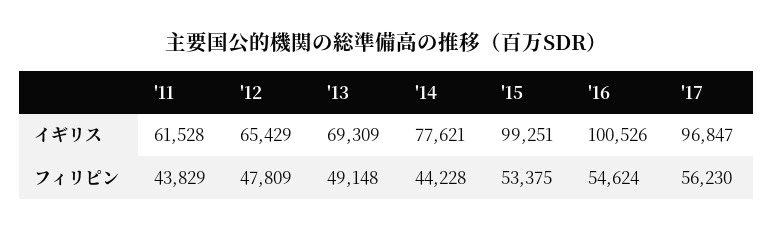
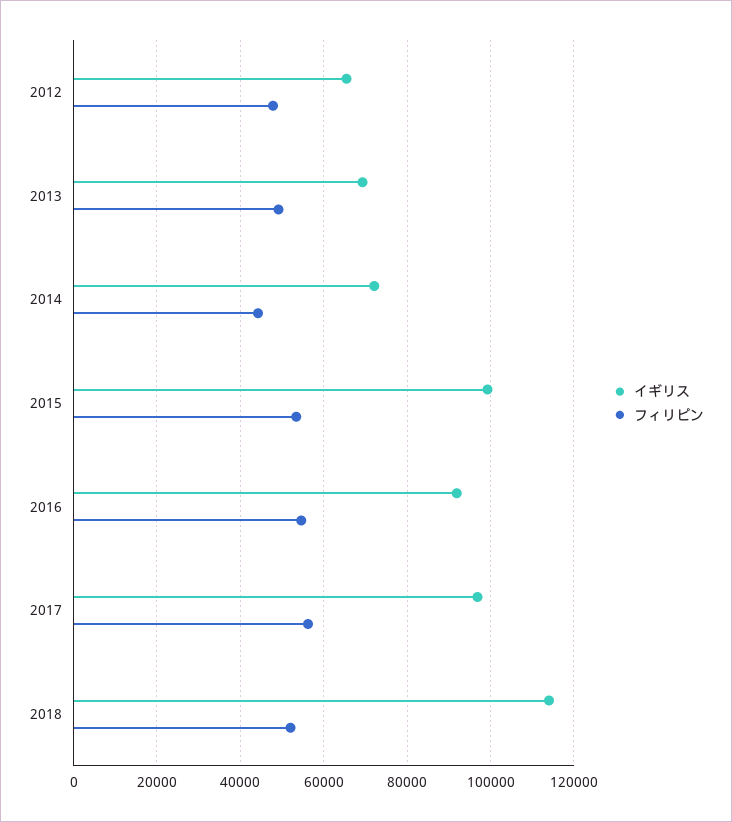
イギリス, '11: 61528 -> none
イギリス, '14: 77621 -> 72000
イギリス, '16: 100526 -> 92000
フィリピン, '11: 43829 -> none
イギリス, 2018: none -> 114000
フィリピン, 2018: none -> 52000

